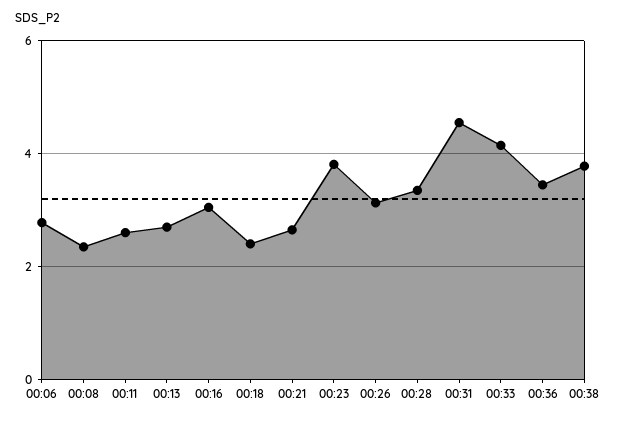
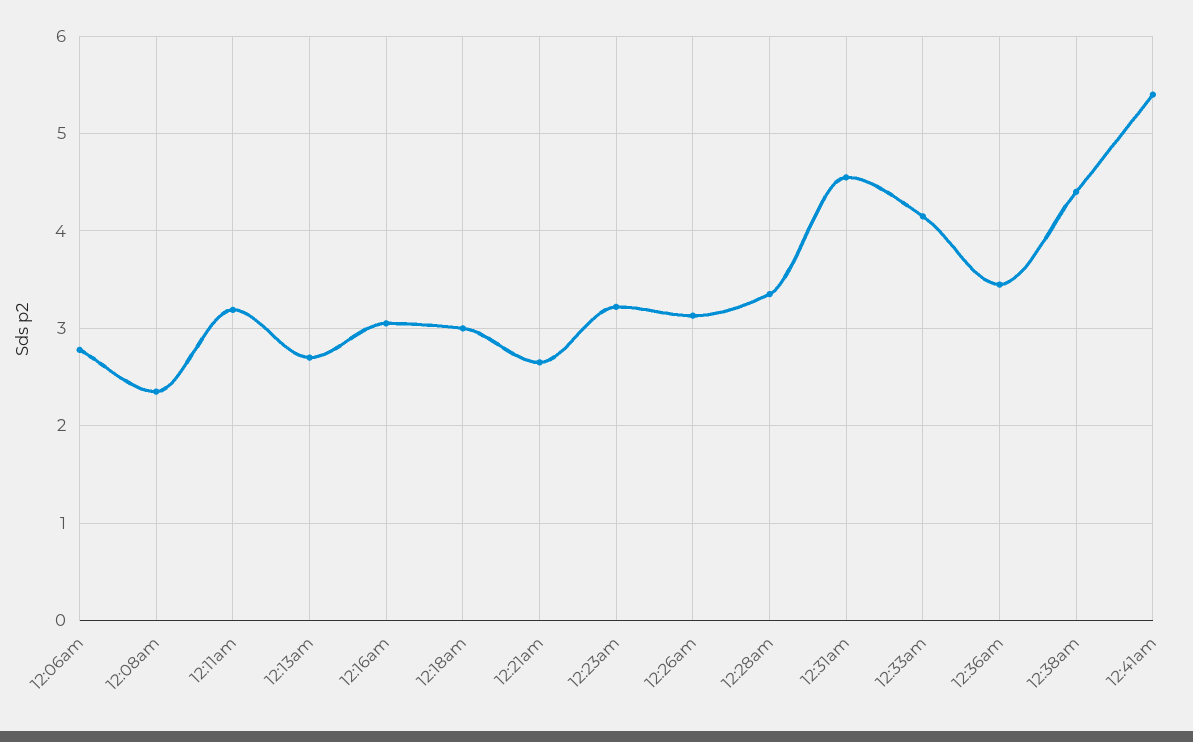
00:11: 2.6 -> 3.2
00:18: 2.4 -> 3
00:23: 3.8 -> 3.2
00:38: 3.8 -> 4.4
12:41am: none -> 5.4

